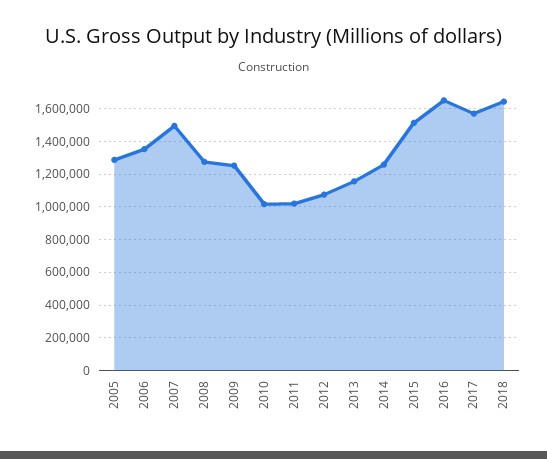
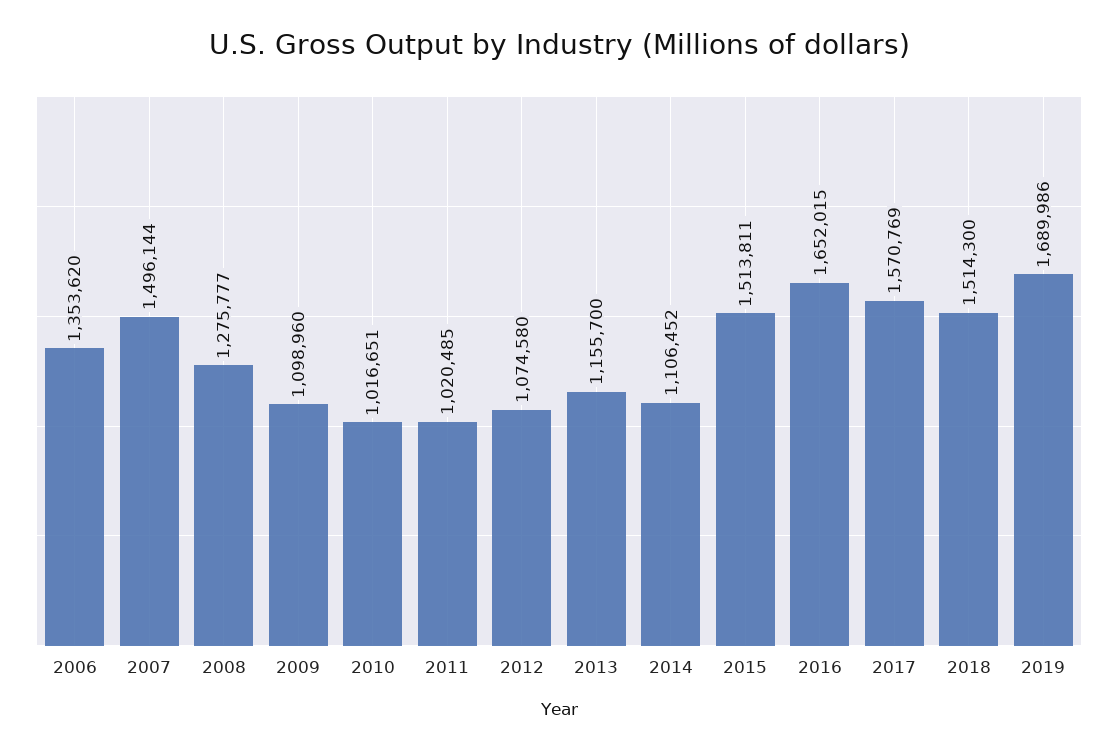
2005: 1300000 -> none
2009: 1250000 -> 1098960
2014: 1250000 -> 1106452
2018: 1650000 -> 1514300
2019: none -> 1689986

